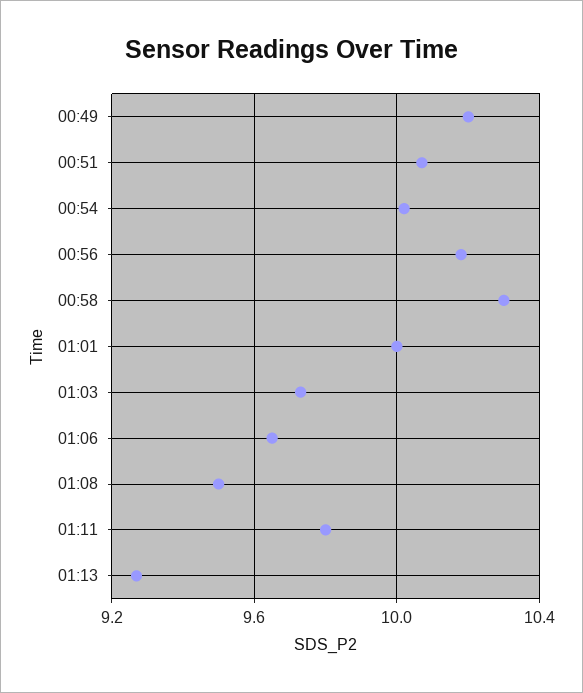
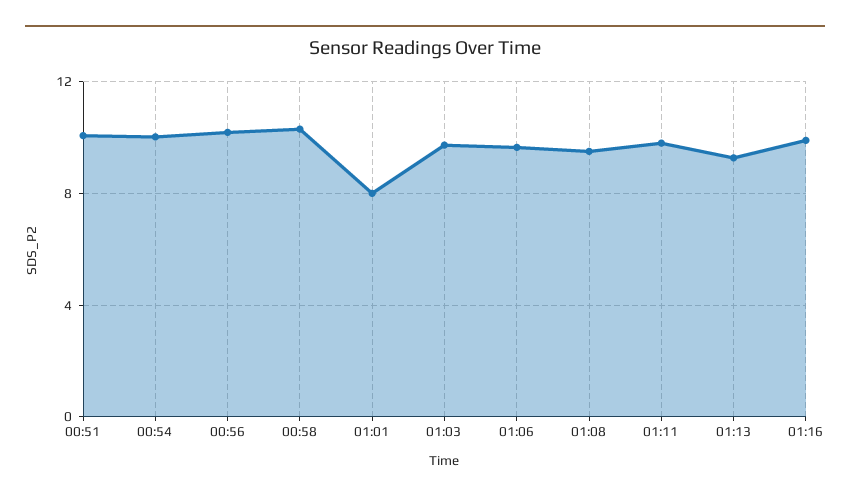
00:49: 10.2 -> none
01:01: 10 -> 8
01:16: none -> 10

